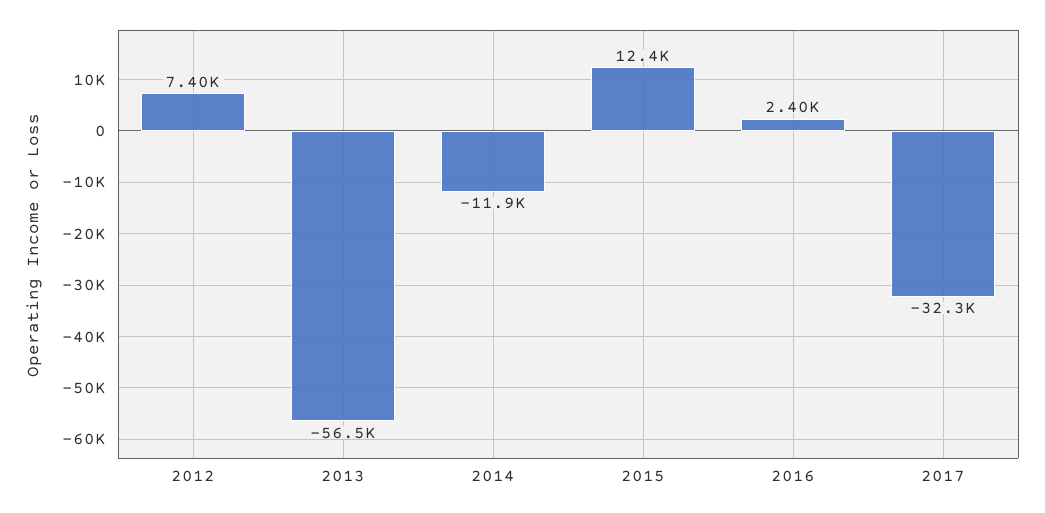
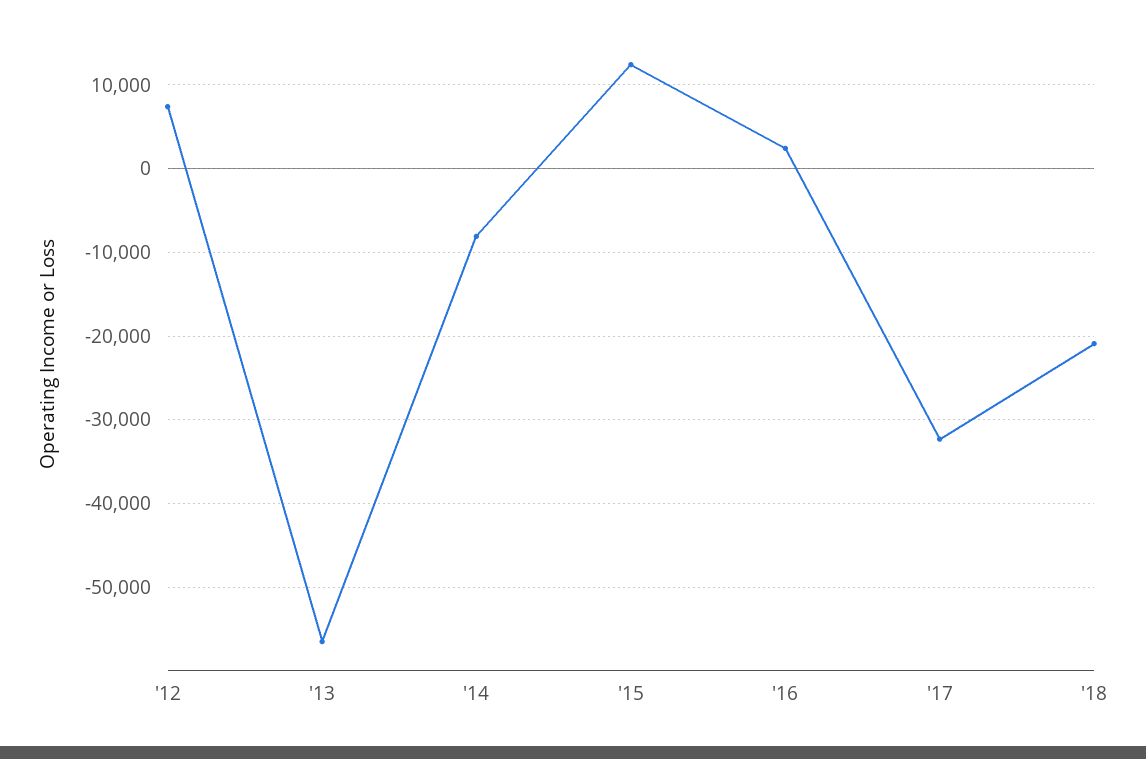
2014: -11900 -> -8000
'18: none -> -21000

